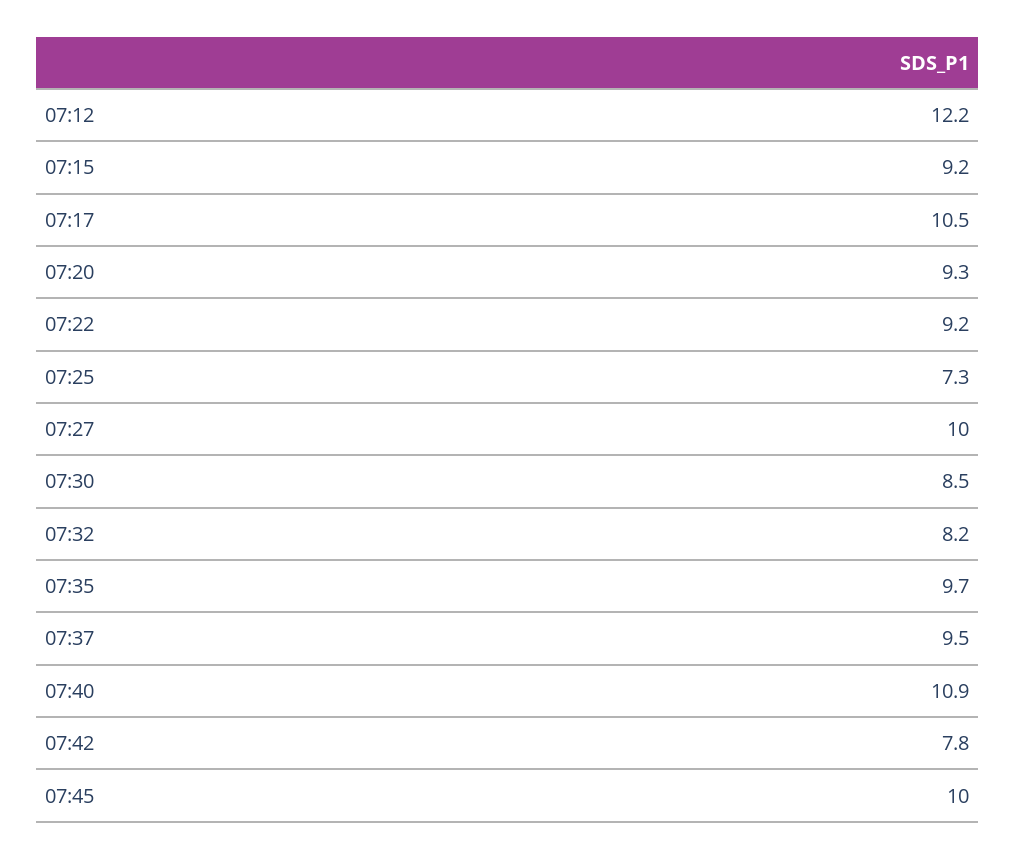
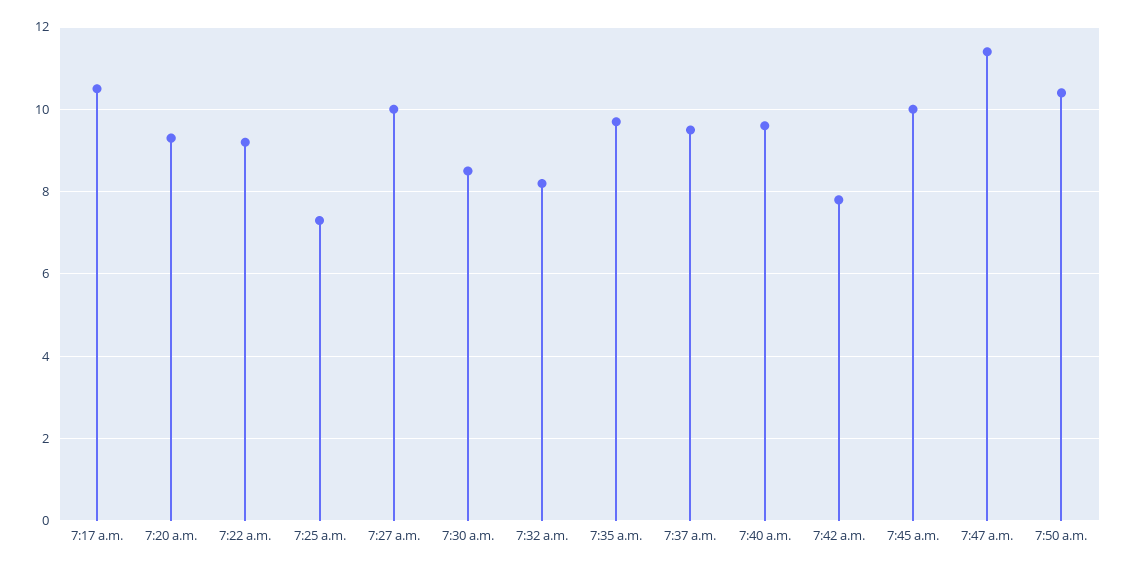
07:12: 12.2 -> none
07:15: 9.2 -> none
07:40: 10.9 -> 9.5
7:47 a.m.: none -> 11.5
7:50 a.m.: none -> 10.5

